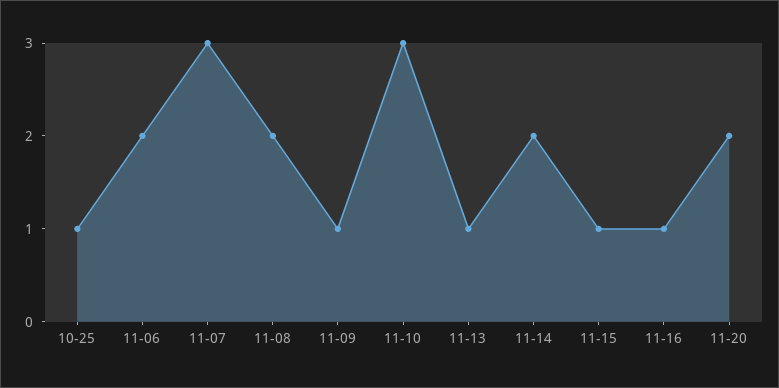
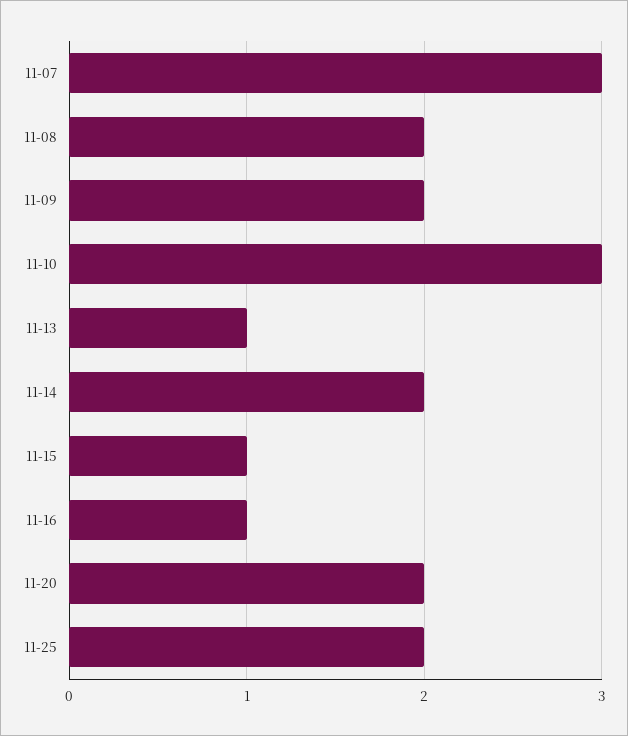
10-25: 1 -> none
11-06: 2 -> none
11-09: 1 -> 2
11-25: none -> 2

